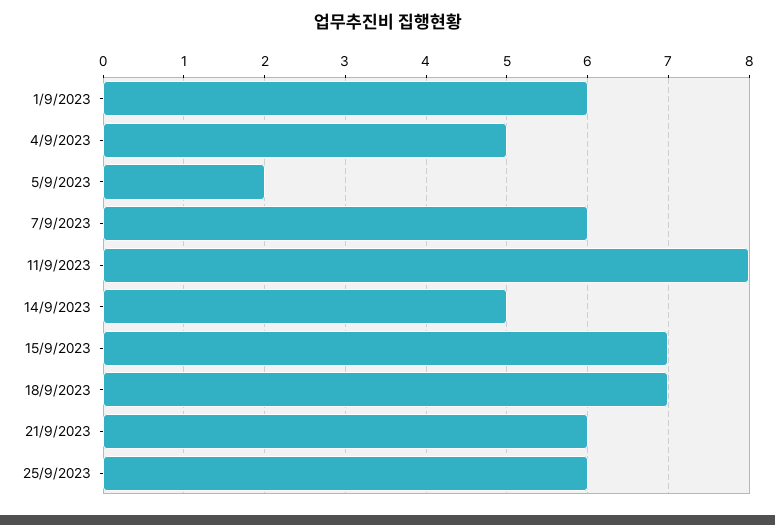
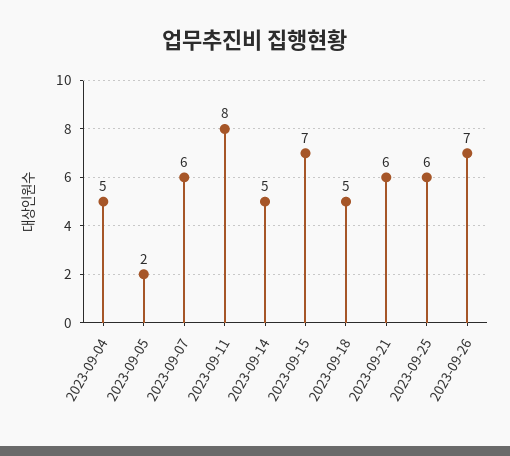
1/9/2023: 6 -> none
18/9/2023: 7 -> 5
2023-09-26: none -> 7

